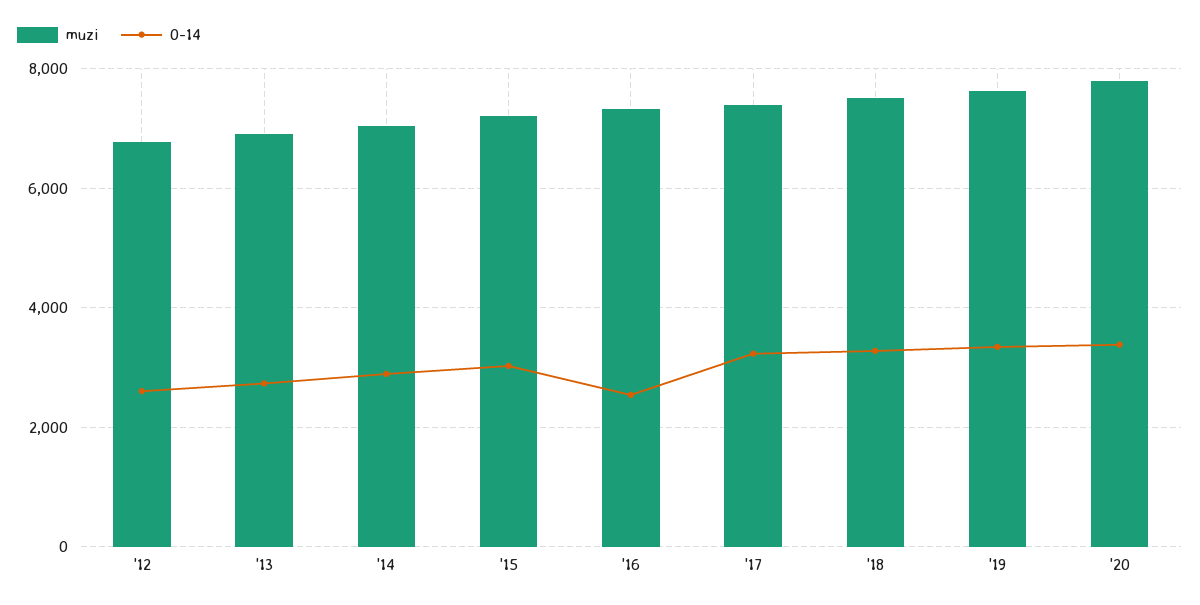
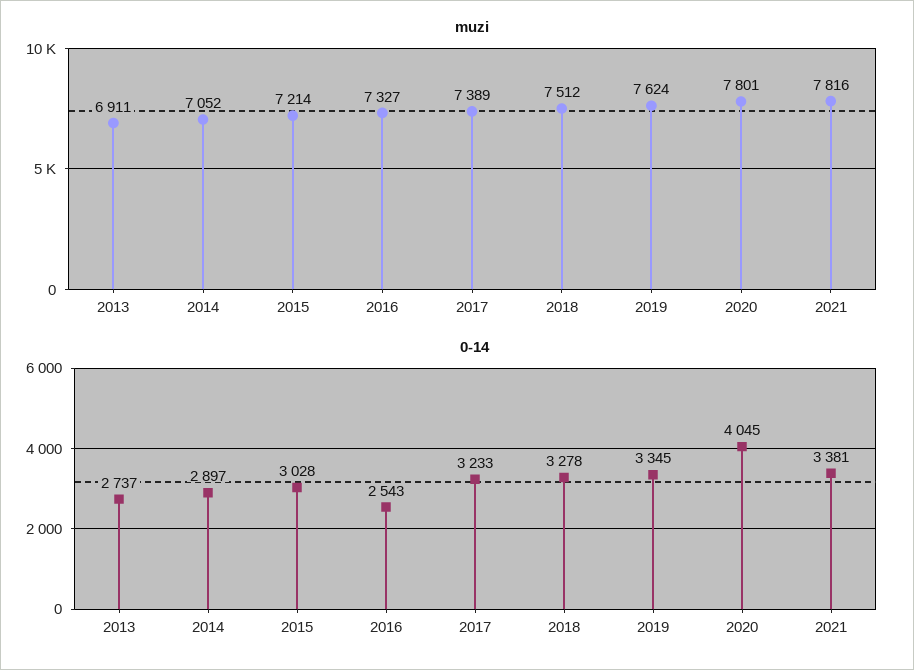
muzi, '12: 6800 -> none
0-14, '12: 2600 -> none
0-14, '20: 3400 -> 4045
muzi, 2021: none -> 7816
0-14, 2021: none -> 3381

